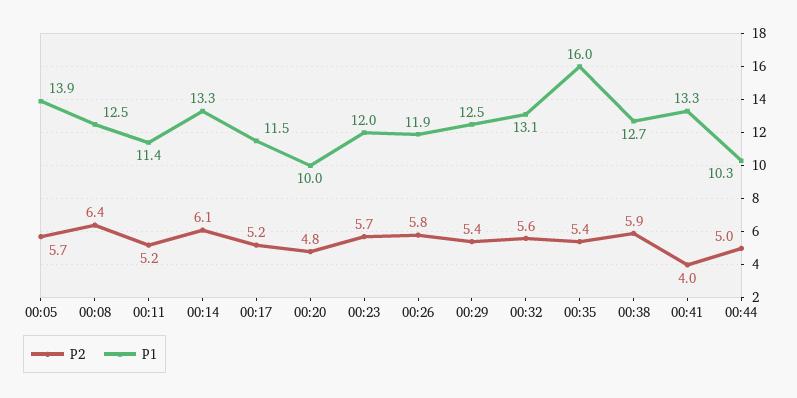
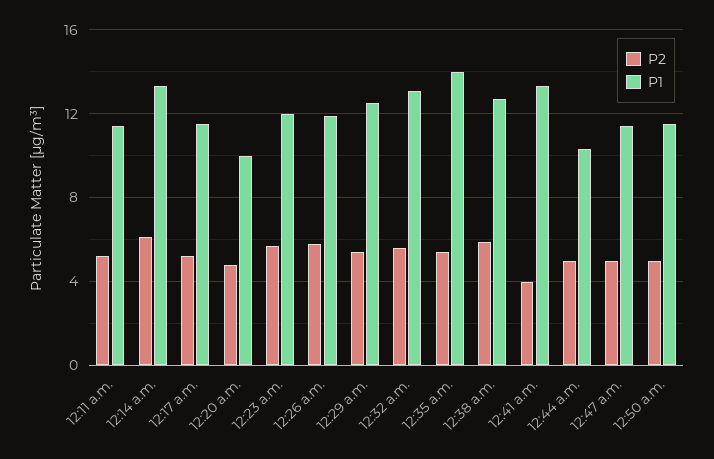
P2, 00:05: 5.7 -> none
P1, 00:05: 13.9 -> none
P2, 00:08: 6.4 -> none
P1, 00:08: 12.5 -> none
P1, 00:35: 16 -> 14
P2, 12:47 a.m.: none -> 5
P1, 12:47 a.m.: none -> 11.5
P2, 12:50 a.m.: none -> 5
P1, 12:50 a.m.: none -> 11.5

